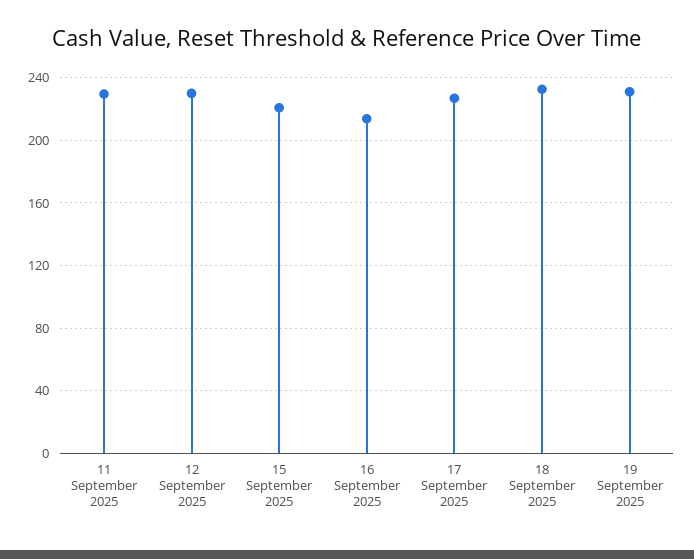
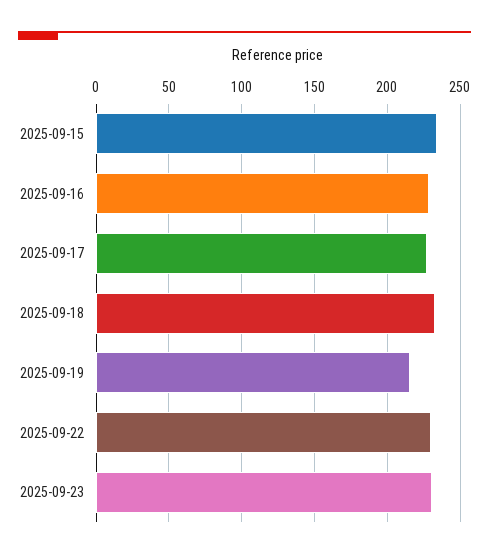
11 September 2025: 230 -> none
12 September 2025: 230 -> none
15 September 2025: 220 -> 235
16 September 2025: 215 -> 230
19 September 2025: 230 -> 215
2025-09-22: none -> 230
2025-09-23: none -> 230

